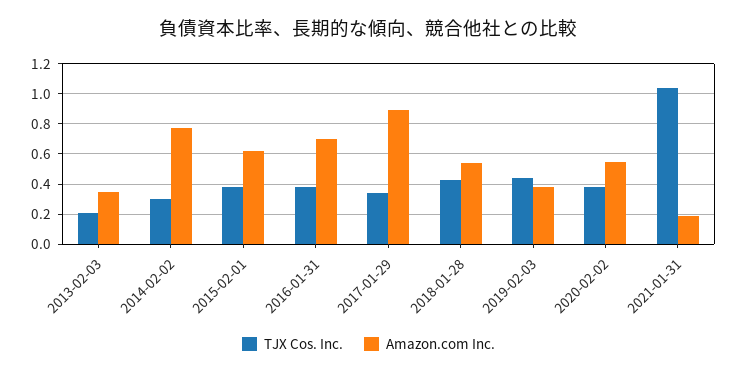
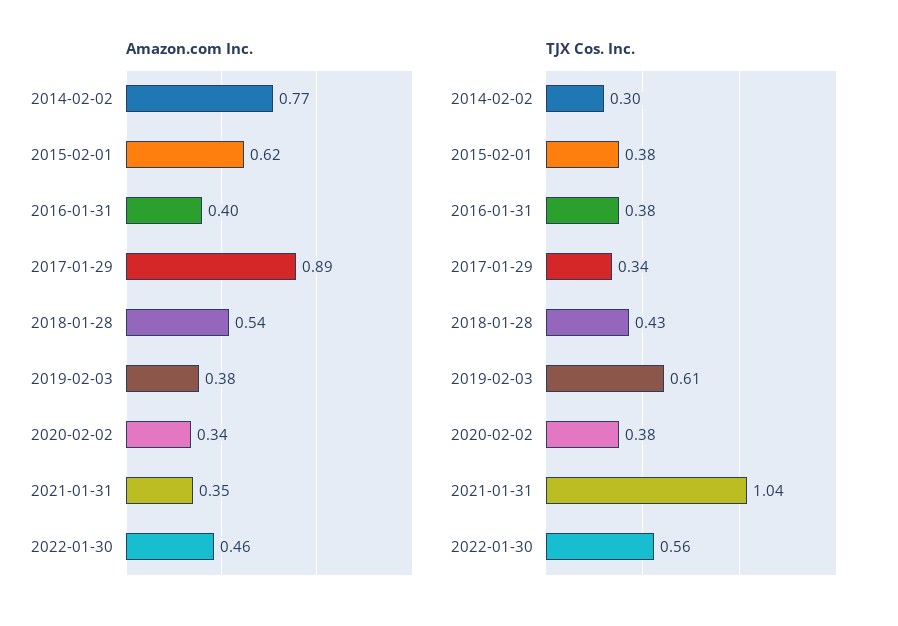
TJX Cos. Inc., 2013-02-03: 0.2 -> none
Amazon.com Inc., 2013-02-03: 0.35 -> none
Amazon.com Inc., 2016-01-31: 0.7 -> 0.4
TJX Cos. Inc., 2019-02-03: 0.45 -> 0.61
Amazon.com Inc., 2020-02-02: 0.55 -> 0.34
Amazon.com Inc., 2021-01-31: 0.2 -> 0.35
Amazon.com Inc., 2022-01-30: none -> 0.46
TJX Cos. Inc., 2022-01-30: none -> 0.56

